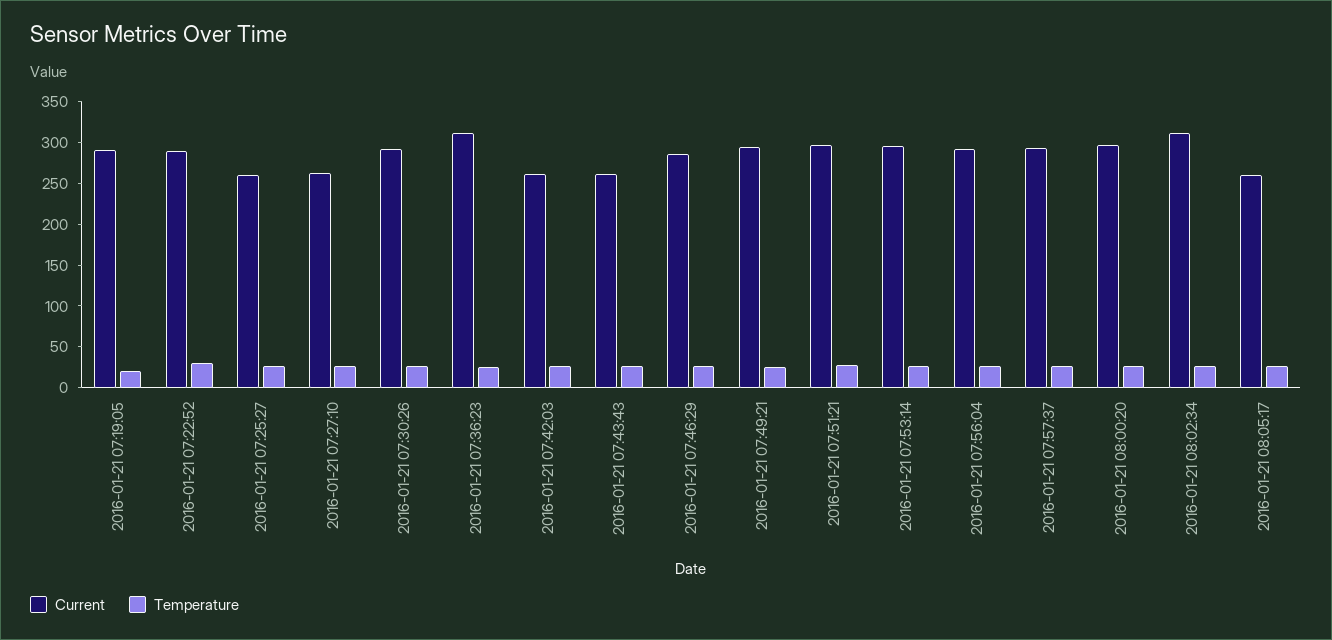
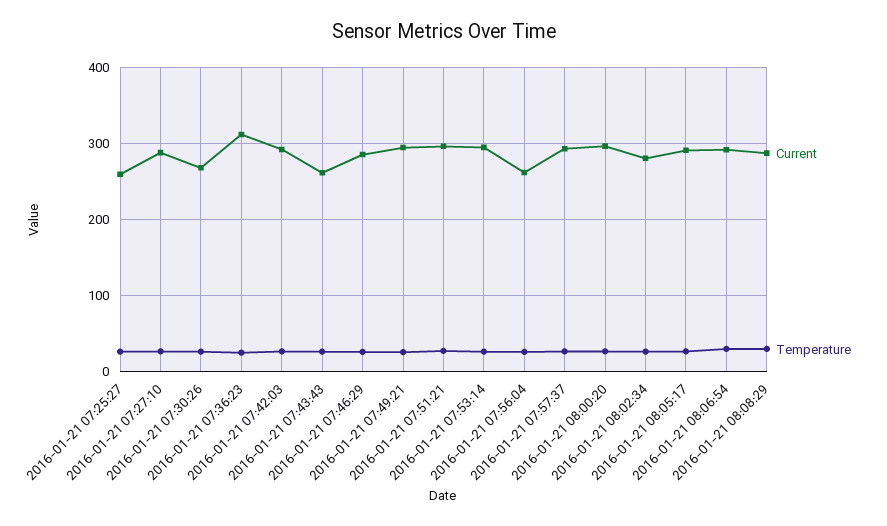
Current, 2016-01-21 07:19:05: 290 -> none
Temperature, 2016-01-21 07:19:05: 20 -> none
Current, 2016-01-21 07:22:52: 290 -> none
Temperature, 2016-01-21 07:22:52: 30 -> none
Current, 2016-01-21 07:27:10: 260 -> 290
Current, 2016-01-21 07:30:26: 290 -> 270
Current, 2016-01-21 07:42:03: 260 -> 290
Current, 2016-01-21 07:56:04: 290 -> 260
Current, 2016-01-21 08:02:34: 310 -> 280
Current, 2016-01-21 08:05:17: 260 -> 290
Current, 2016-01-21 08:06:54: none -> 290
Temperature, 2016-01-21 08:06:54: none -> 30
Current, 2016-01-21 08:08:29: none -> 290
Temperature, 2016-01-21 08:08:29: none -> 30

